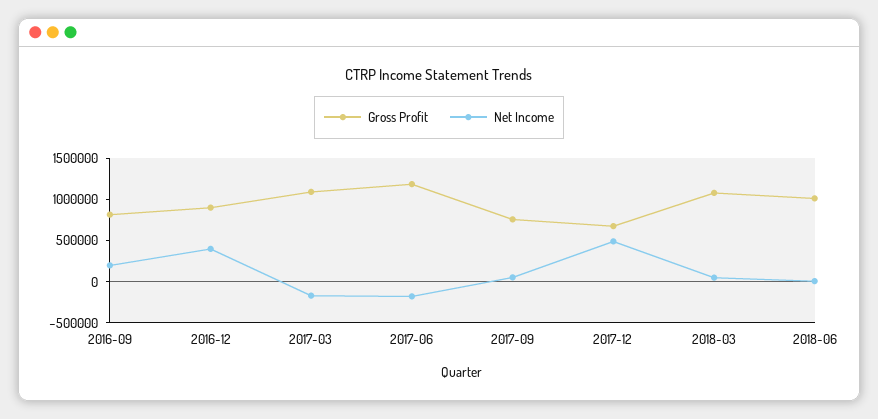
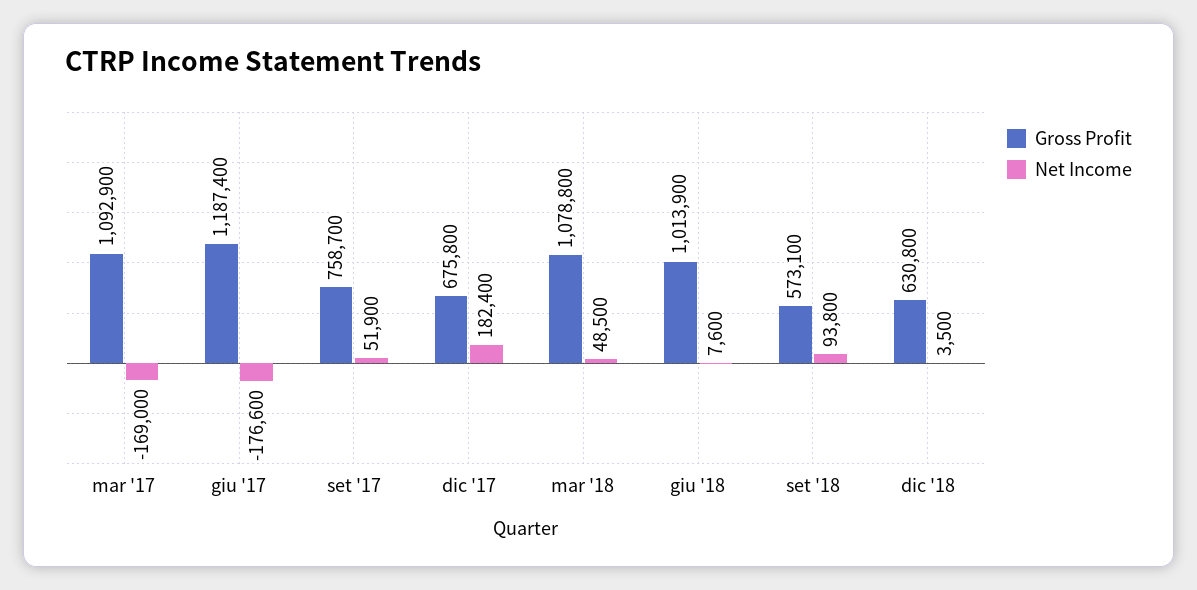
Gross Profit, 2016-09: 800000 -> none
Net Income, 2016-09: 200000 -> none
Gross Profit, 2016-12: 900000 -> none
Net Income, 2016-12: 400000 -> none
Net Income, 2017-12: 500000 -> 182400
Gross Profit, set '18: none -> 573100
Net Income, set '18: none -> 93800
Gross Profit, dic '18: none -> 630800
Net Income, dic '18: none -> 3500

